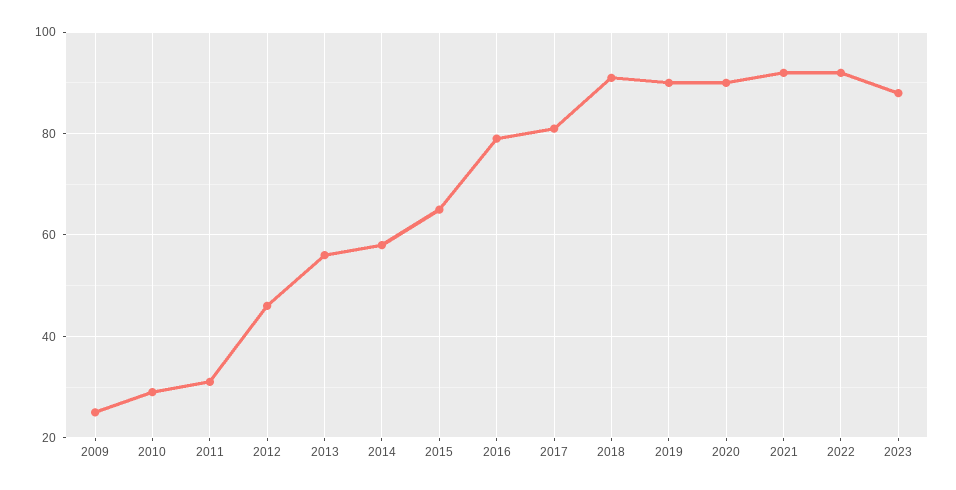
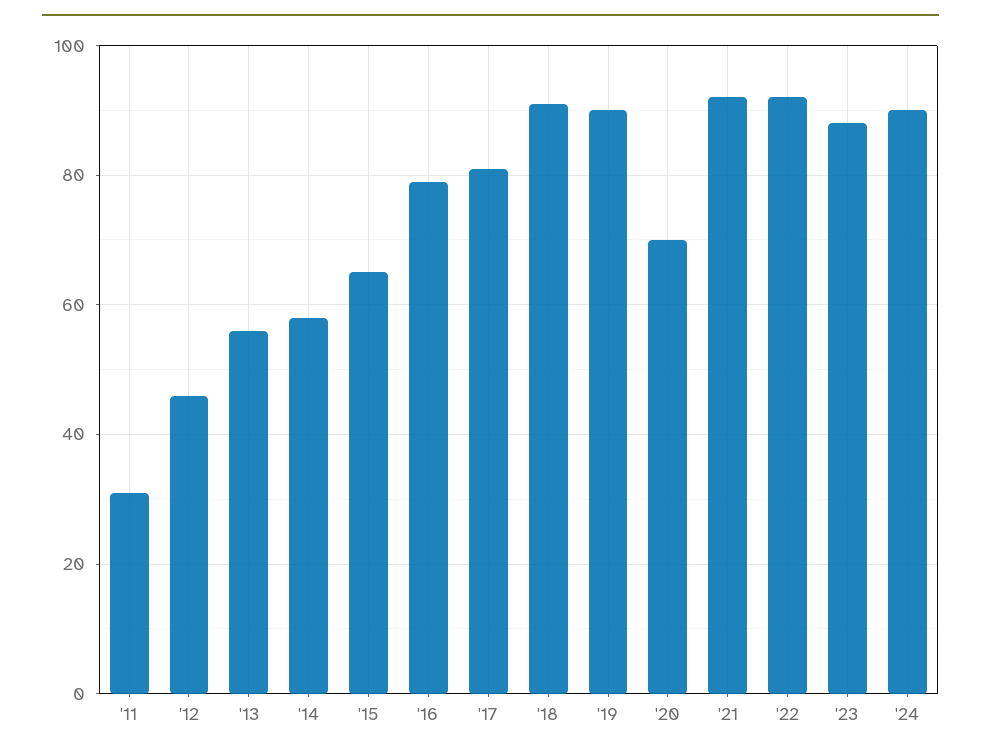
2009: 25 -> none
2010: 30 -> none
2020: 90 -> 70
'24: none -> 90

